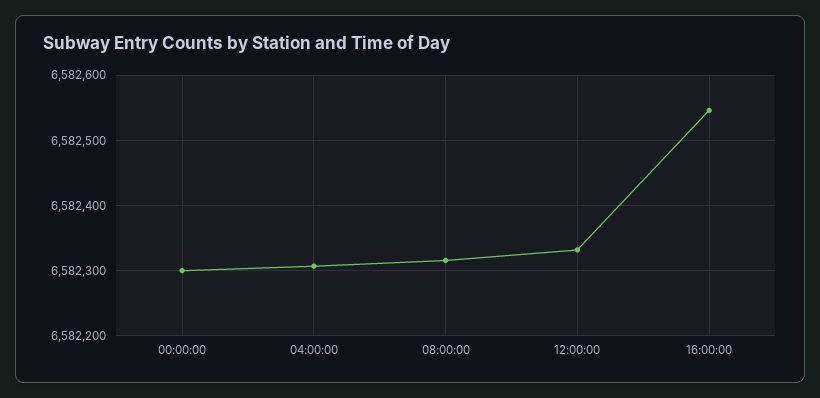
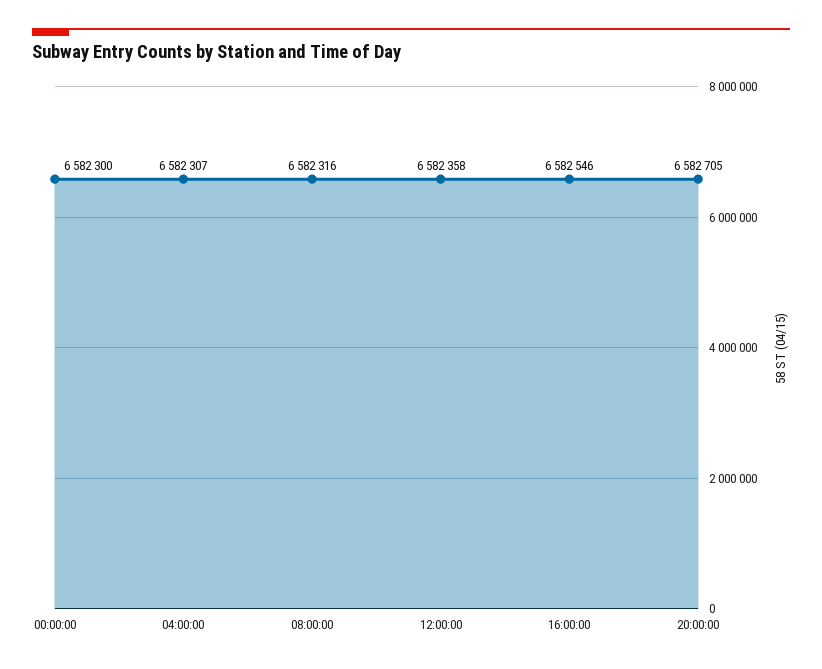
12:00:00: 6582330 -> 6582358
20:00:00: none -> 6582705

